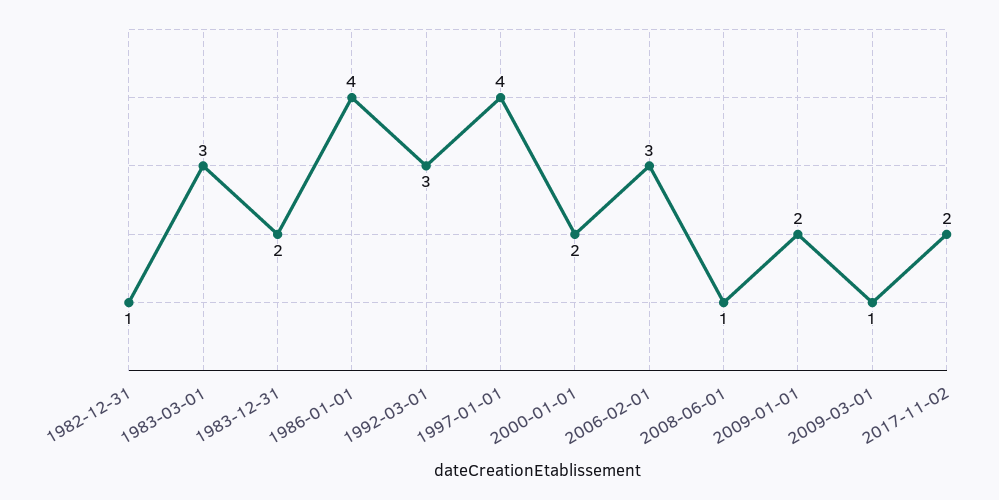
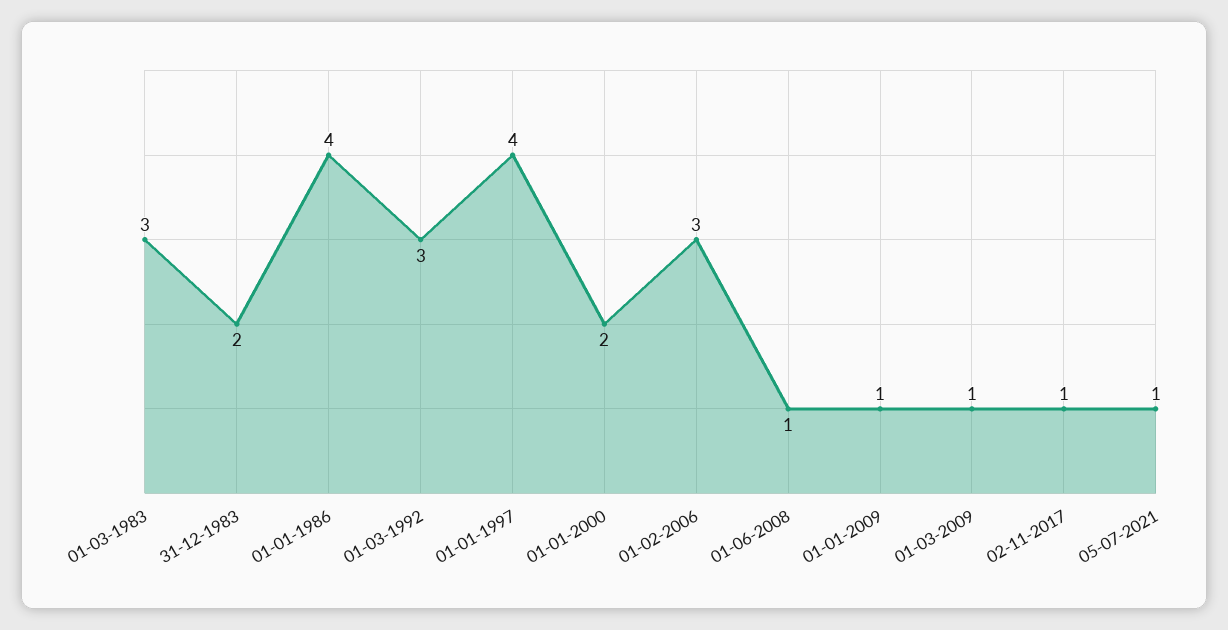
1982-12-31: 1 -> none
2009-01-01: 2 -> 1
2017-11-02: 2 -> 1
05-07-2021: none -> 1

